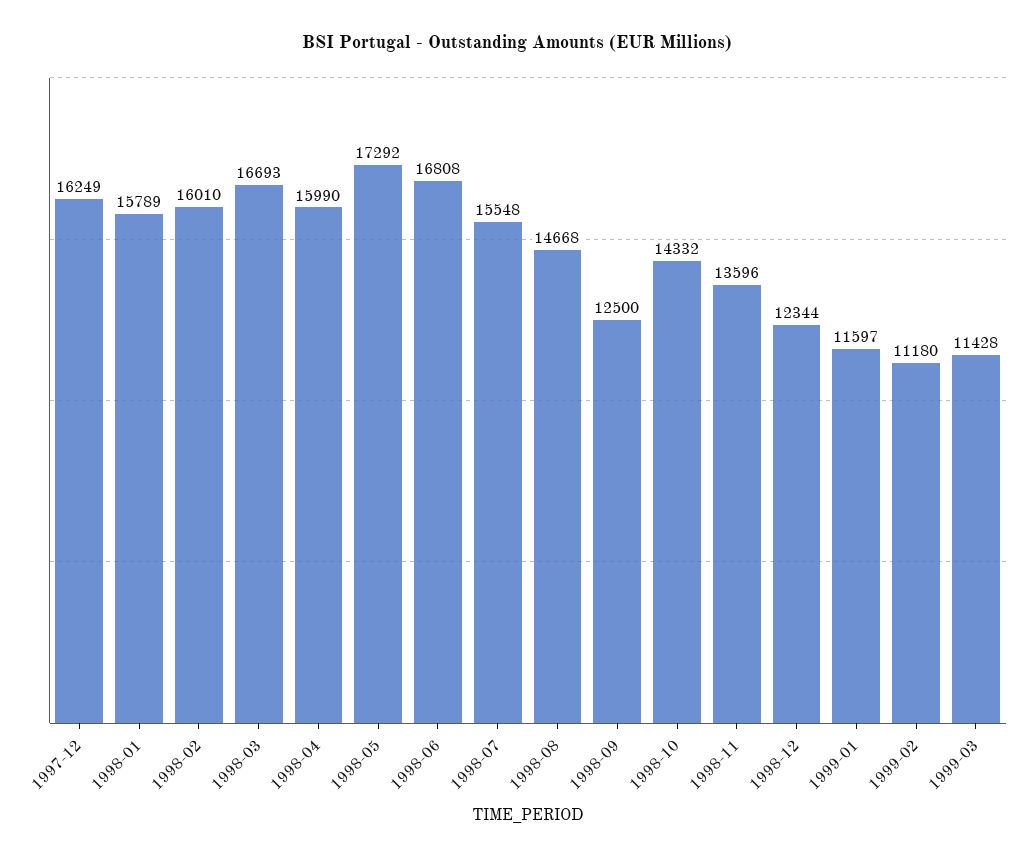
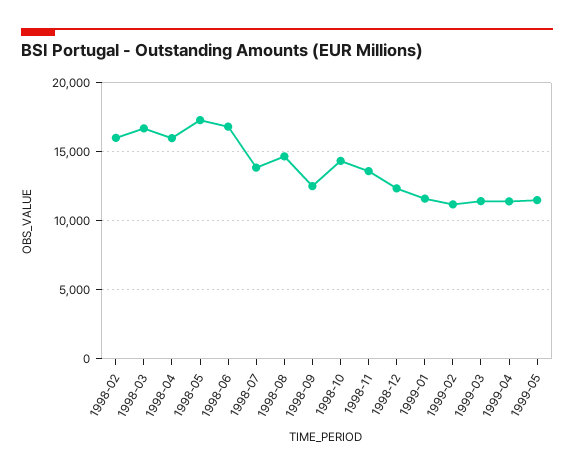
1997-12: 16249 -> none
1998-01: 15789 -> none
1998-07: 15548 -> 14000
1999-04: none -> 11500
1999-05: none -> 11500

